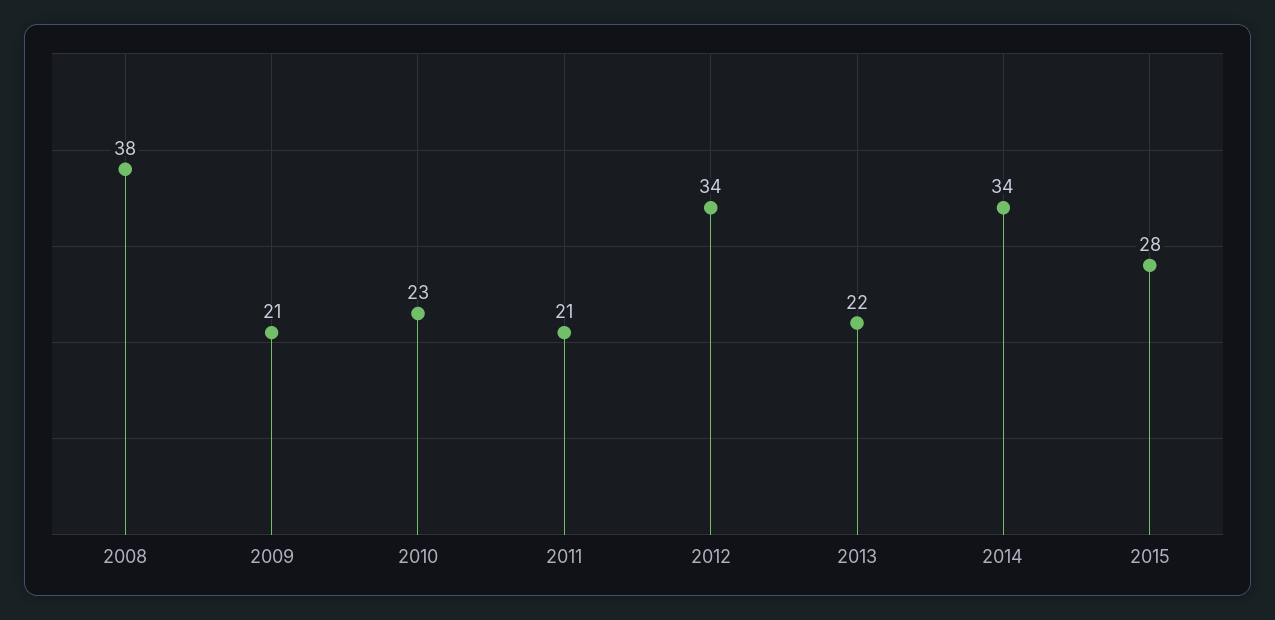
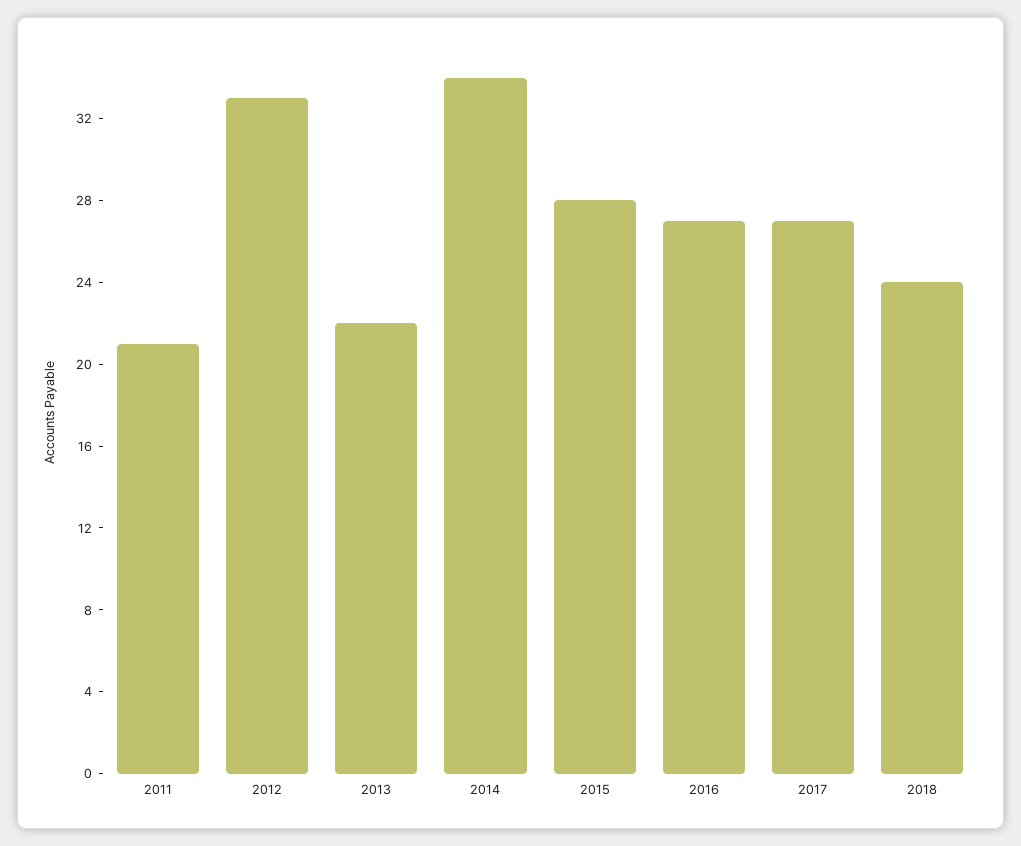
2008: 38 -> none
2009: 21 -> none
2010: 23 -> none
2012: 34 -> 33
2016: none -> 27
2017: none -> 27
2018: none -> 24

